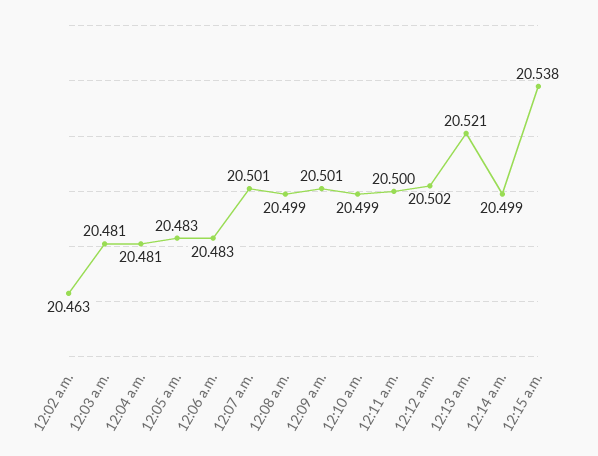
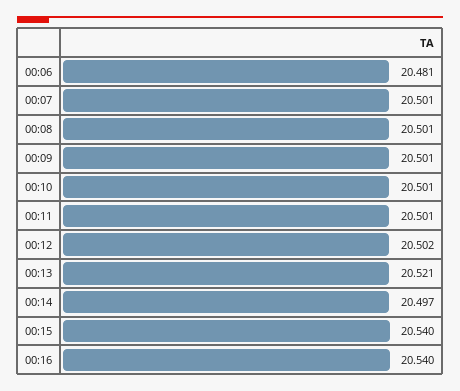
12:02 a.m.: 20.463 -> none
12:03 a.m.: 20.481 -> none
12:04 a.m.: 20.481 -> none
12:05 a.m.: 20.483 -> none
12:06 a.m.: 20.483 -> 20.481
12:08 a.m.: 20.499 -> 20.501
12:10 a.m.: 20.499 -> 20.501
12:11 a.m.: 20.5 -> 20.501
12:14 a.m.: 20.499 -> 20.497
12:15 a.m.: 20.538 -> 20.54
00:16: none -> 20.54

